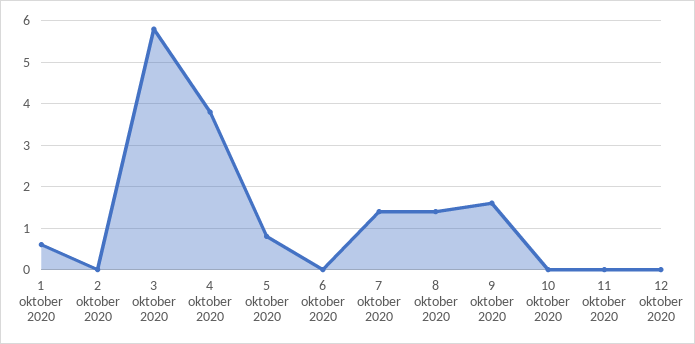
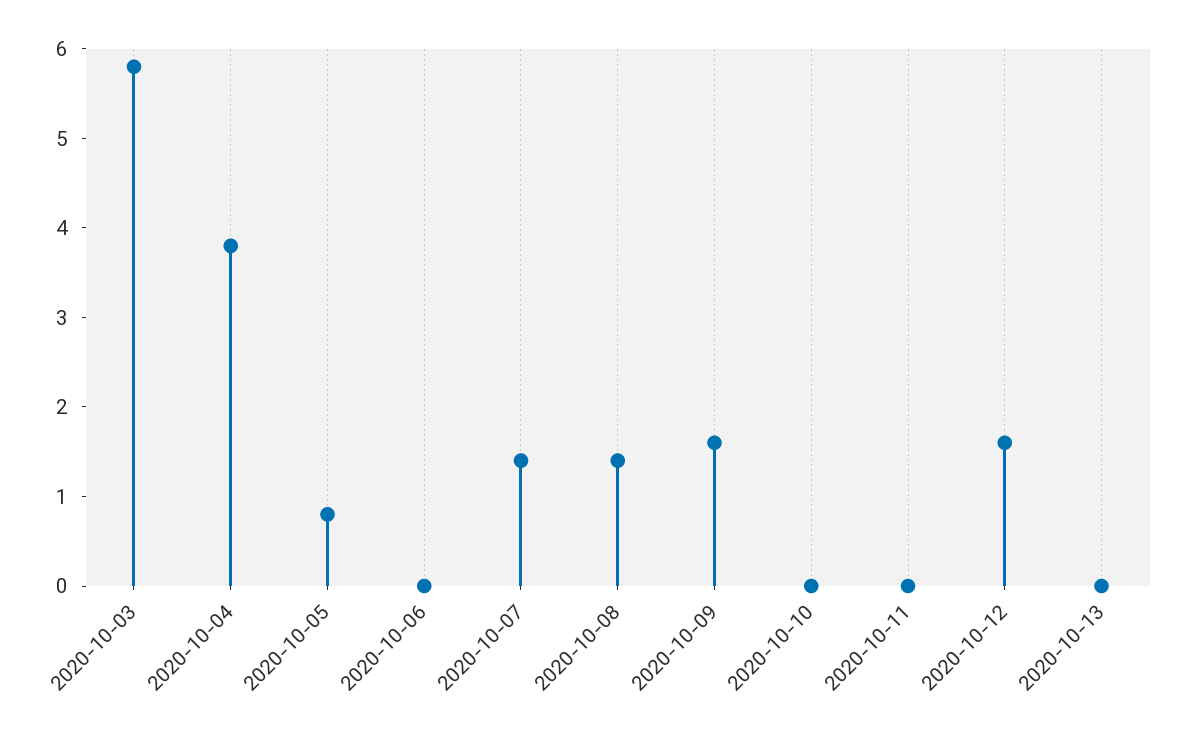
1 oktober 2020: 0.5 -> none
2 oktober 2020: 0 -> none
12 oktober 2020: 0 -> 1.6
2020-10-13: none -> 0

